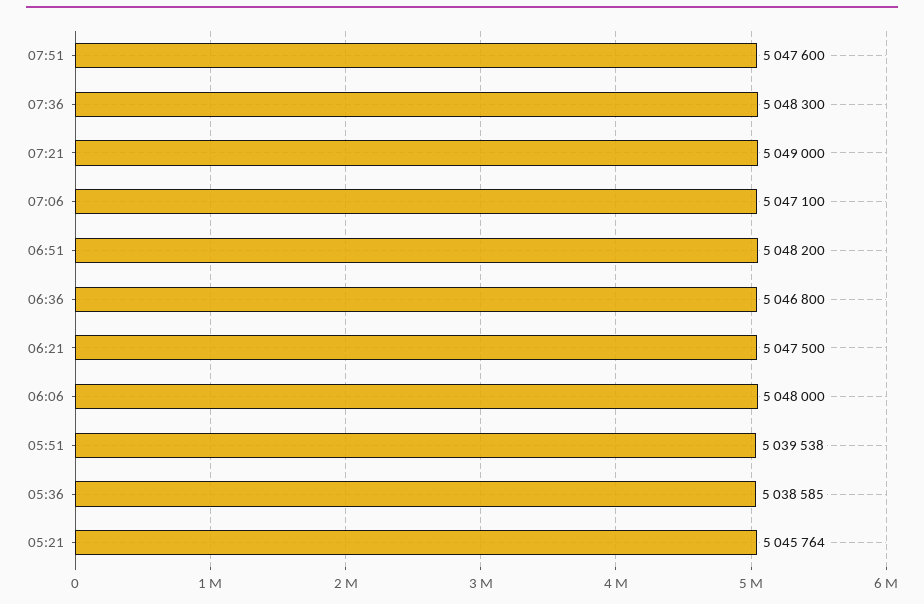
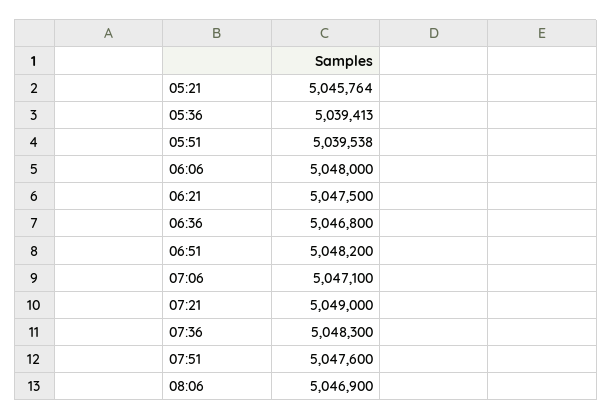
05:36: 5038585 -> 5039413
08:06: none -> 5046900

